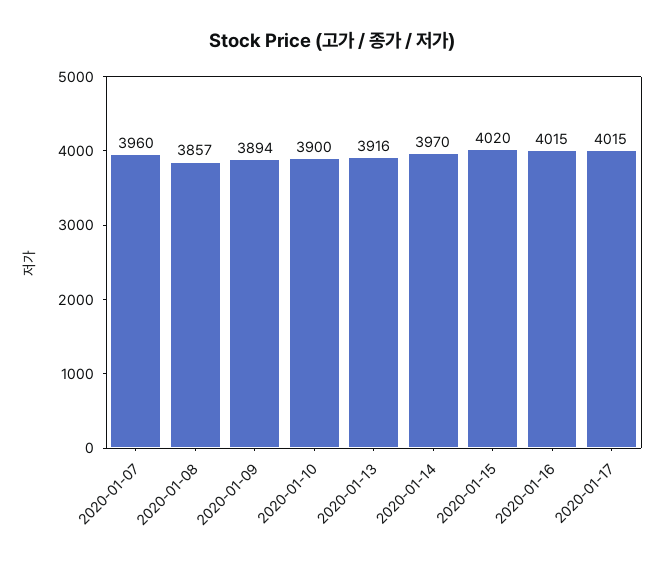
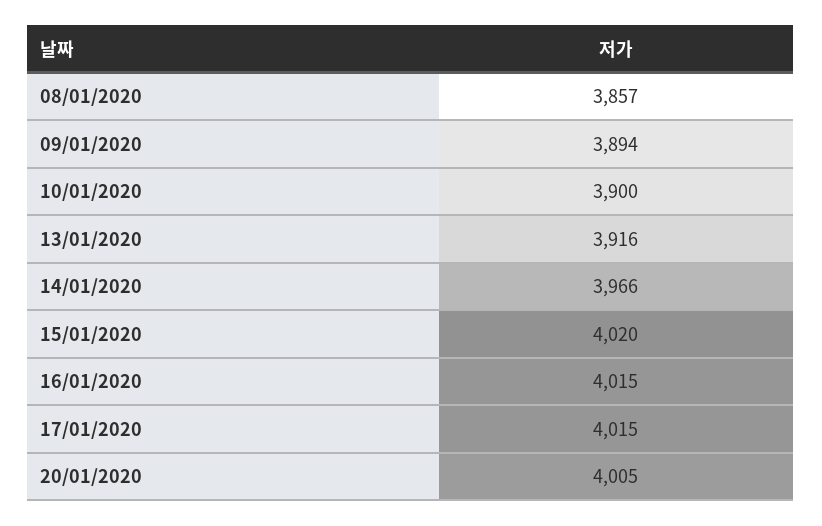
2020-01-07: 3960 -> none
2020-01-14: 3970 -> 3966
20/01/2020: none -> 4005

